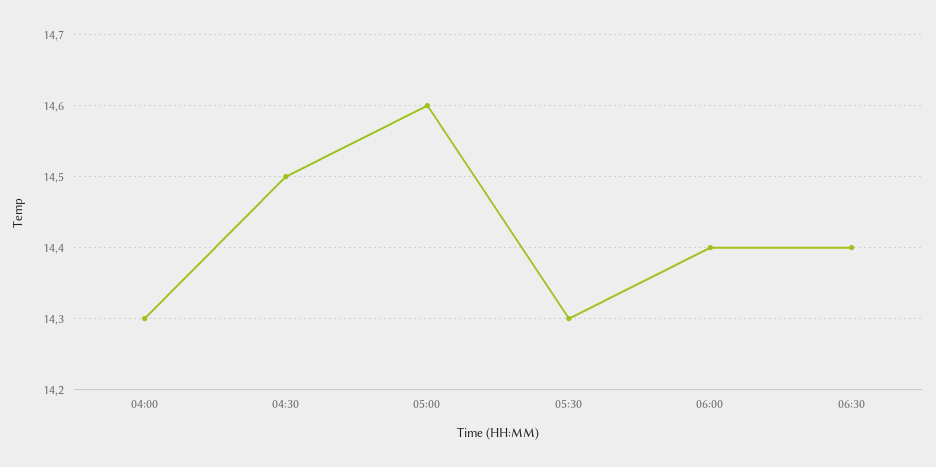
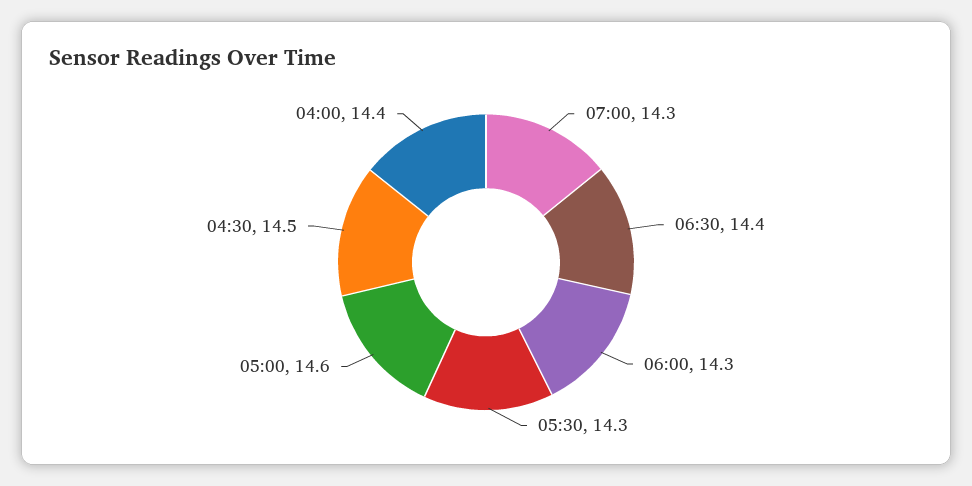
04:00: 14.3 -> 14.4
06:00: 14.4 -> 14.3
07:00: none -> 14.3

